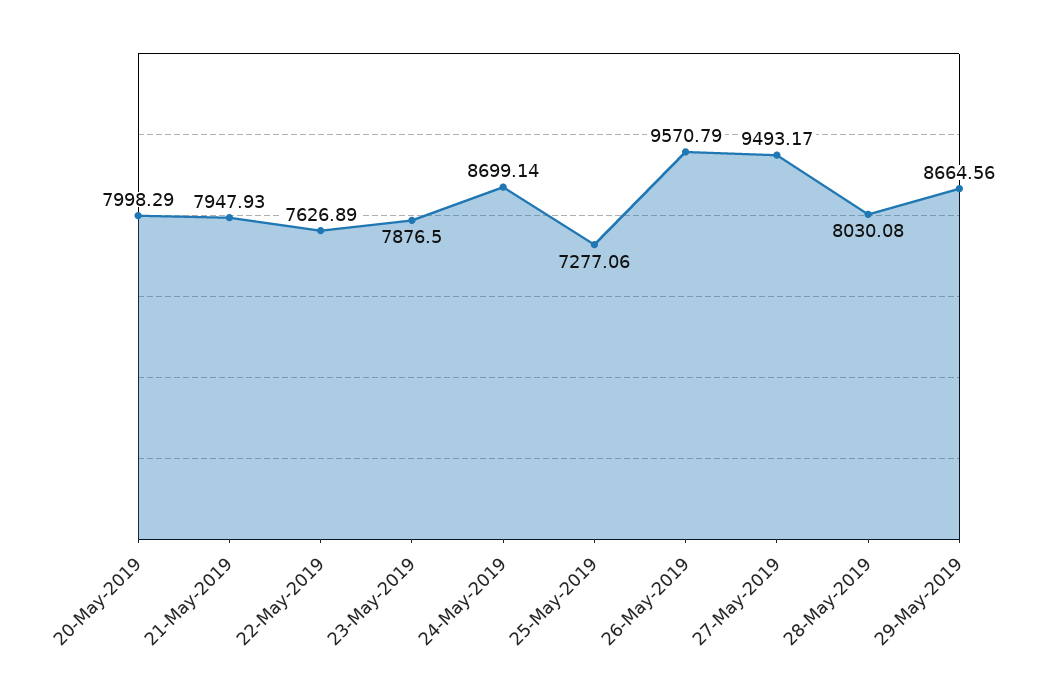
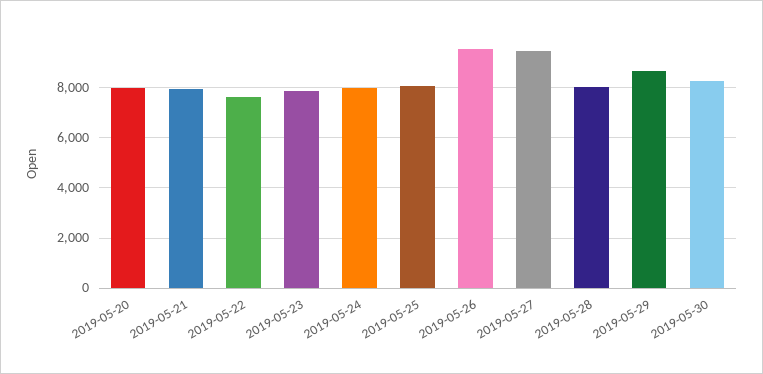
24-May-2019: 8699.14 -> 8000
25-May-2019: 7277.06 -> 8000
2019-05-30: none -> 8250

